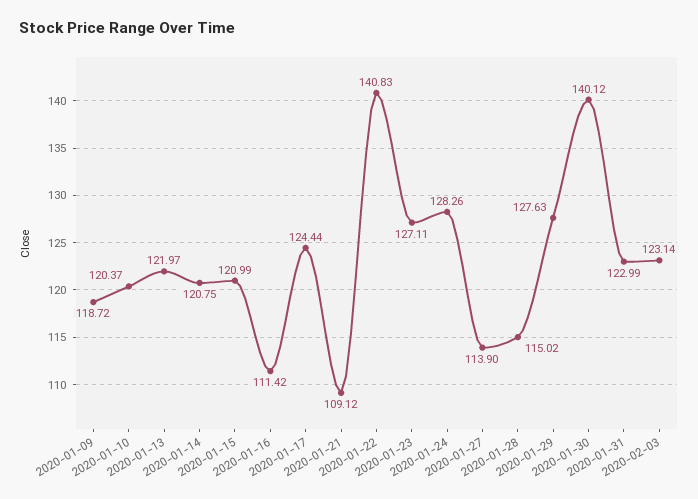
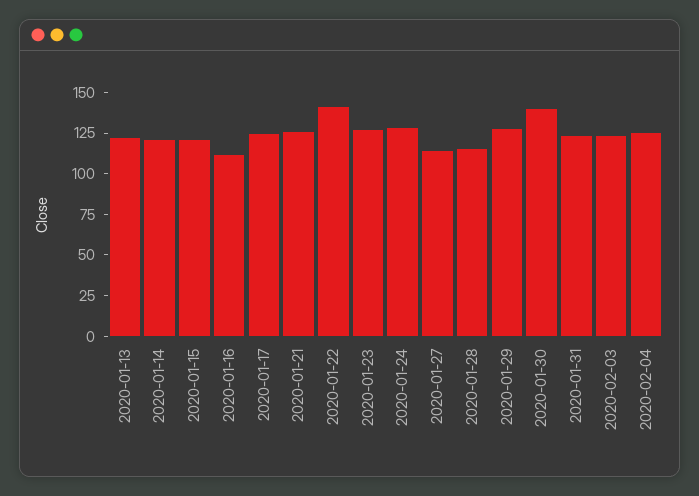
2020-01-09: 118.72 -> none
2020-01-10: 120.37 -> none
2020-01-21: 109.12 -> 125
2020-02-04: none -> 125

